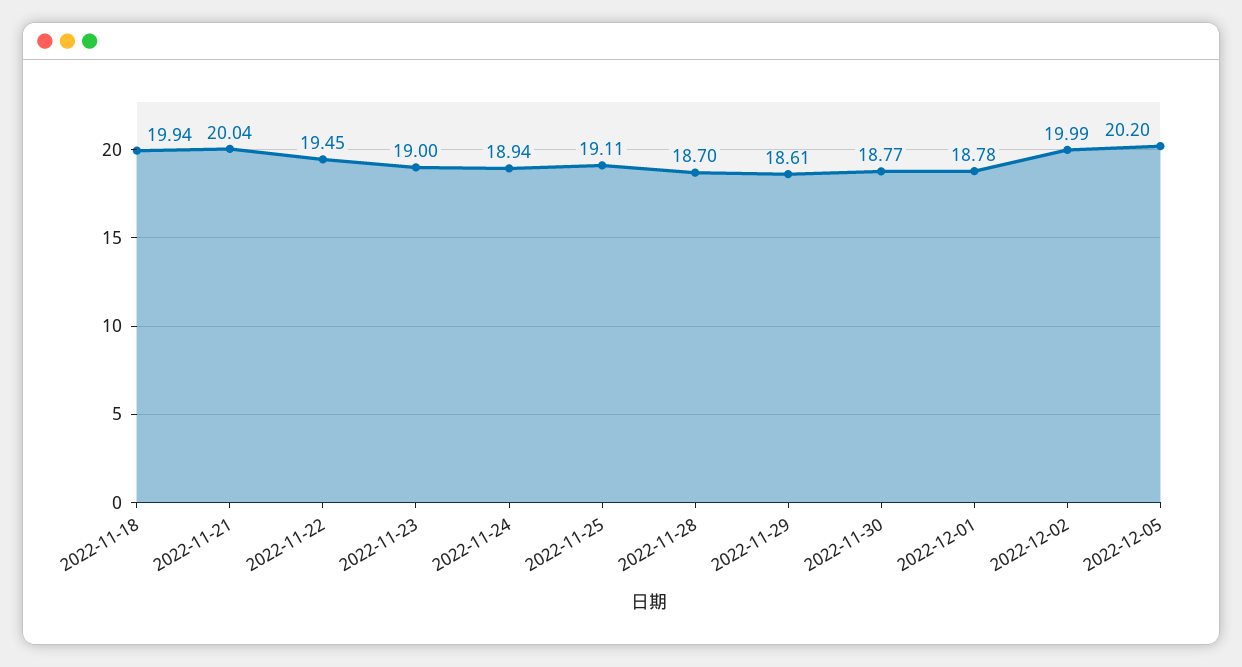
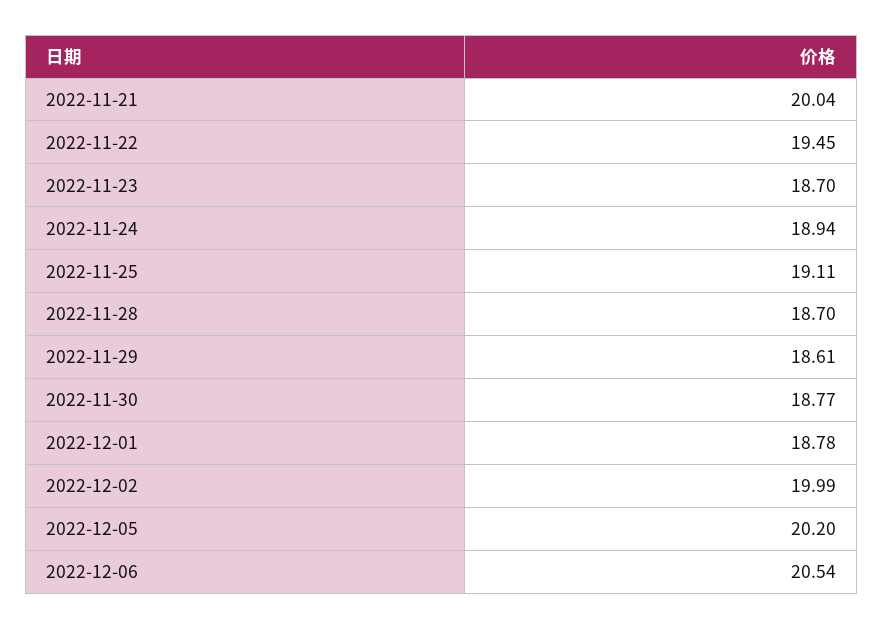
2022-11-18: 19.94 -> none
2022-11-23: 19 -> 18.7
2022-12-06: none -> 20.54

